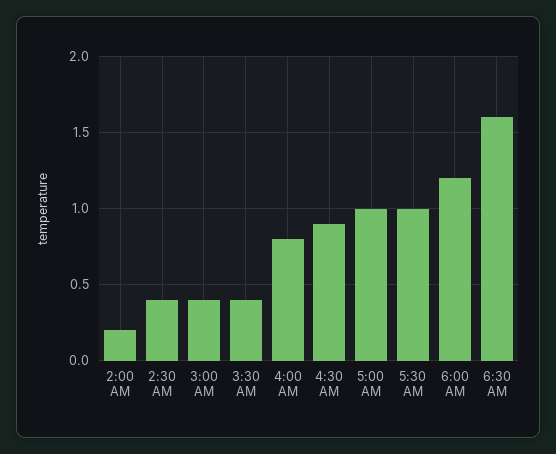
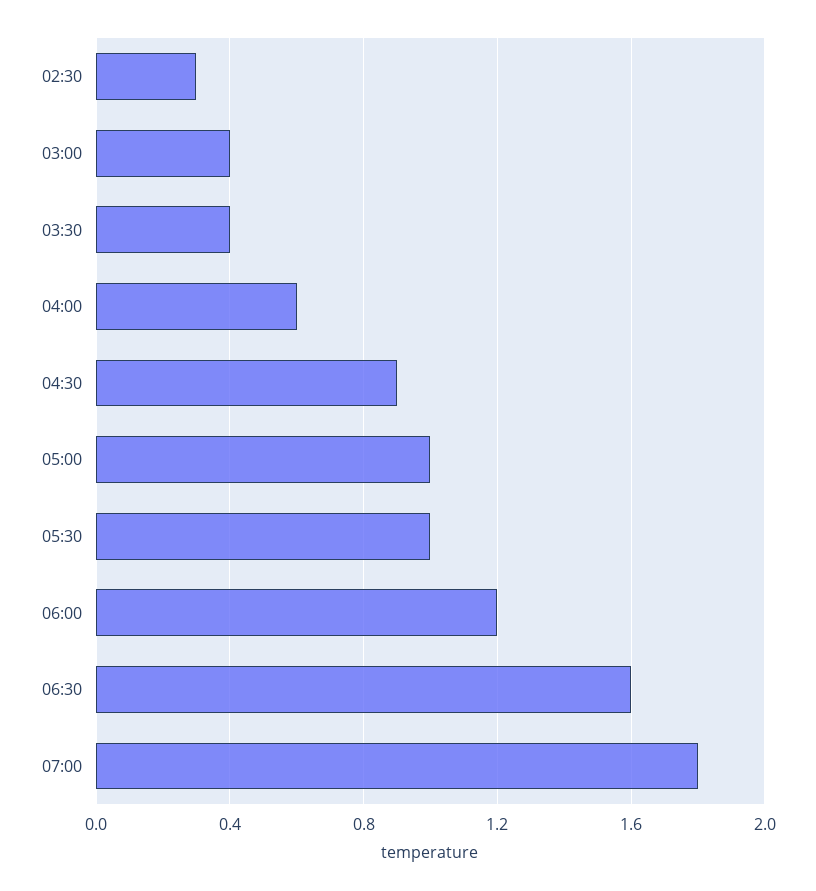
2:00 AM: 0.2 -> none
2:30 AM: 0.4 -> 0.3
4:00 AM: 0.8 -> 0.6
07:00: none -> 1.8

